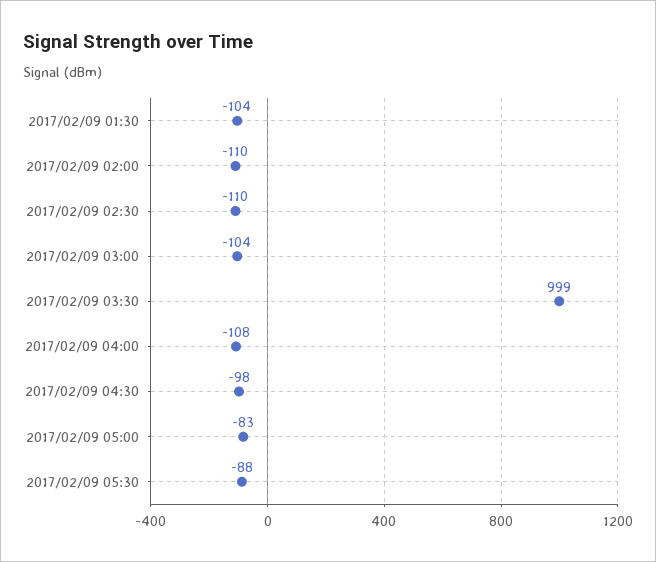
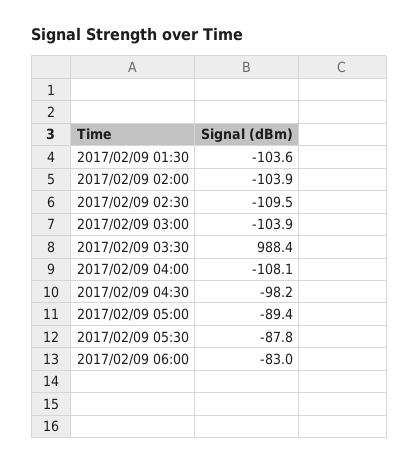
2017/02/09 02:00: -110 -> -103.9
2017/02/09 03:30: 999 -> 988.4
2017/02/09 05:00: -83 -> -89.4
2017/02/09 06:00: none -> -83

